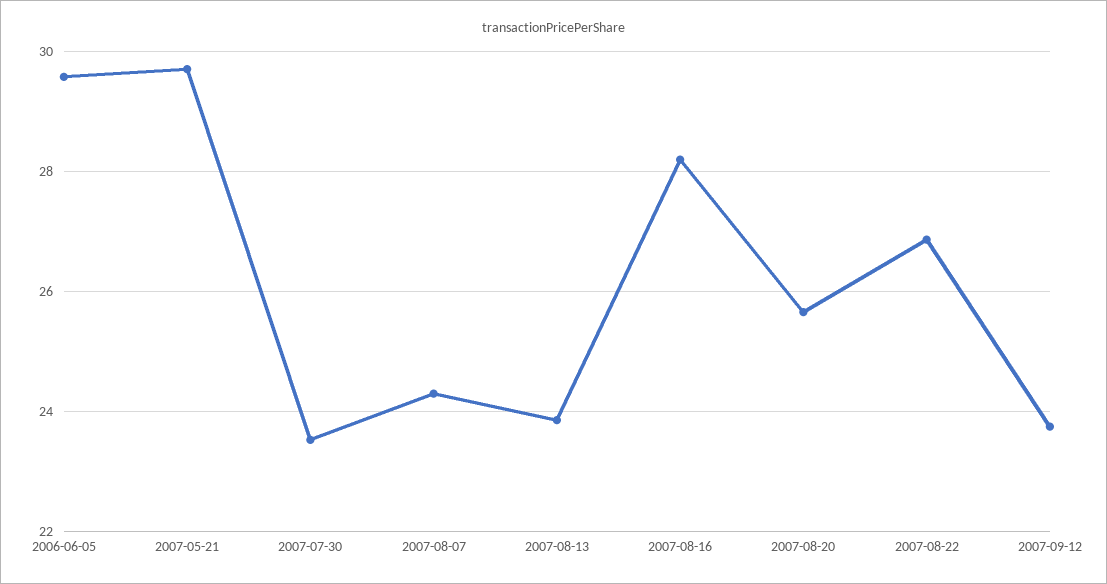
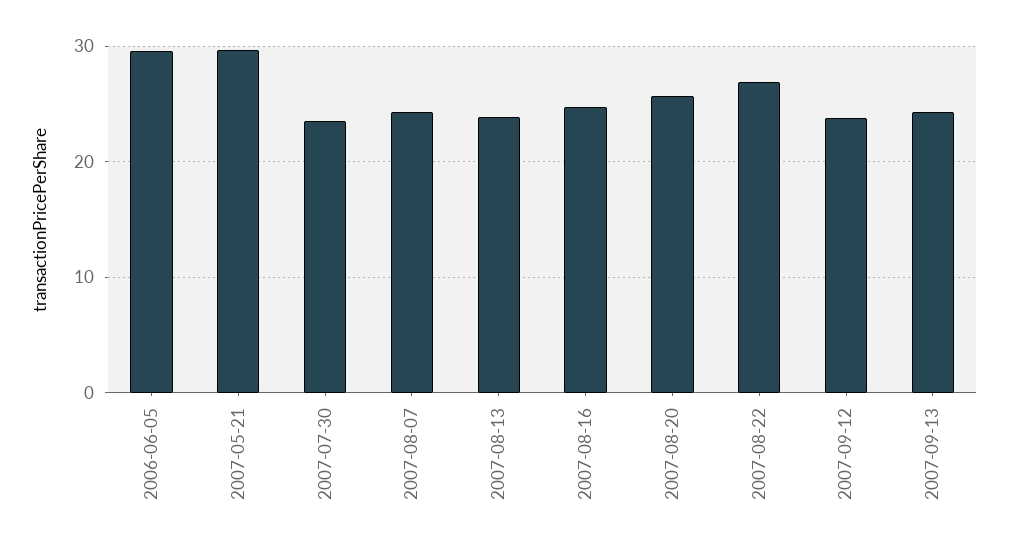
2007-08-16: 28.2 -> 25
2007-09-13: none -> 24

